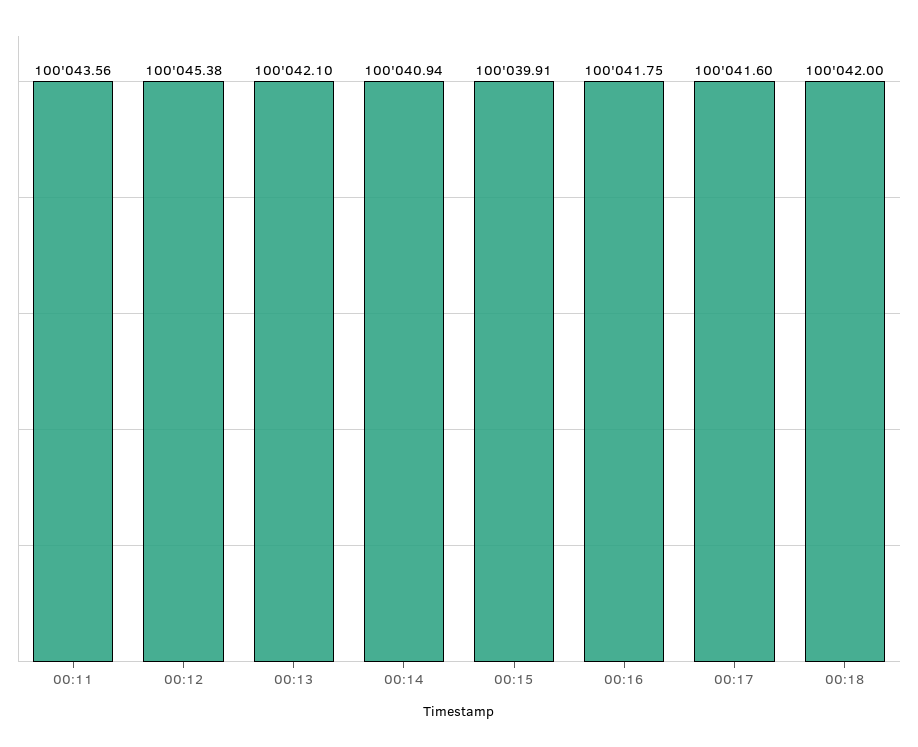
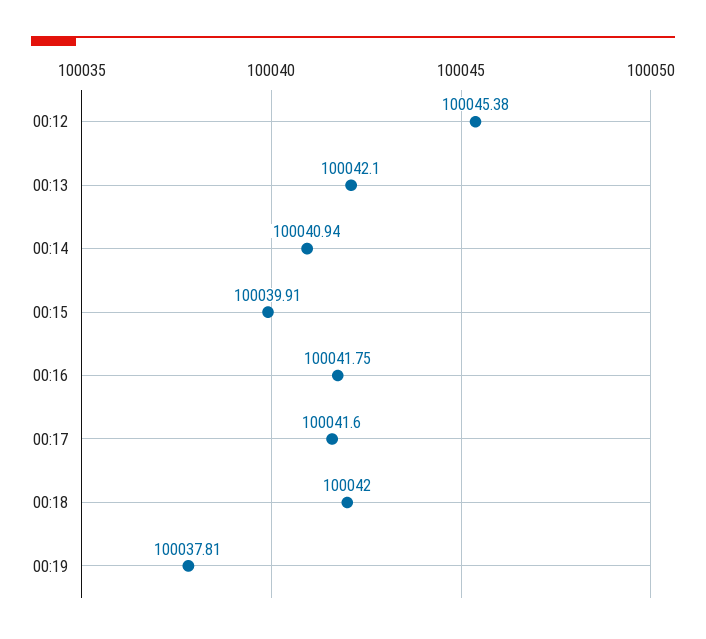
00:11: 100043.56 -> none
00:19: none -> 100037.81

